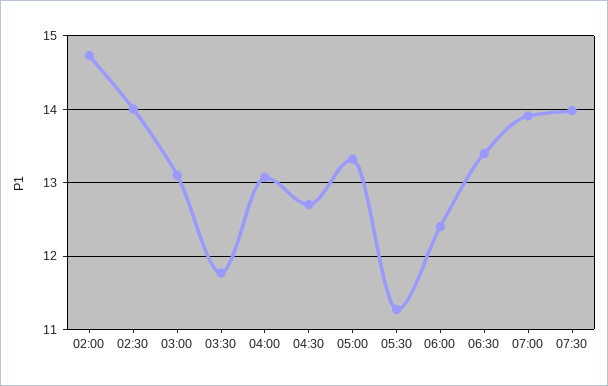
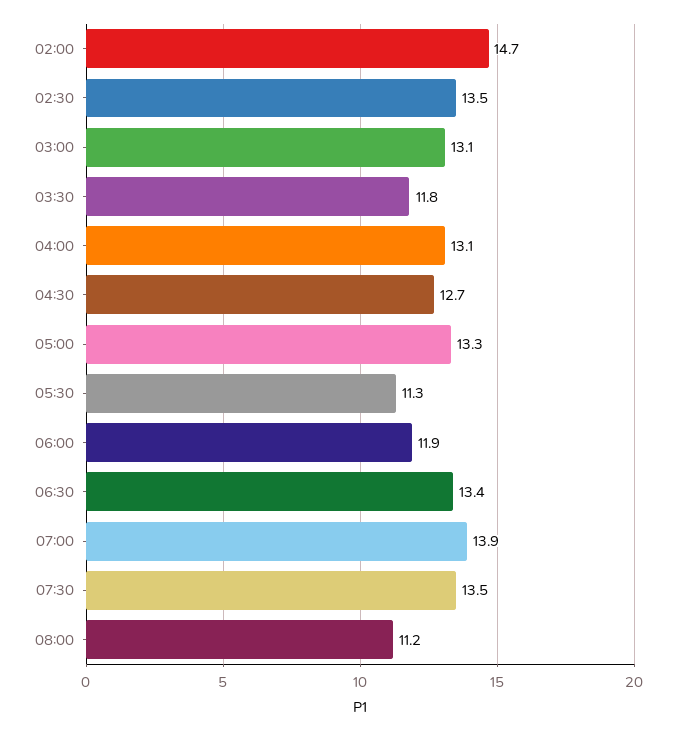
02:30: 14 -> 13.5
06:00: 12.4 -> 11.9
07:30: 14 -> 13.5
08:00: none -> 11.2

